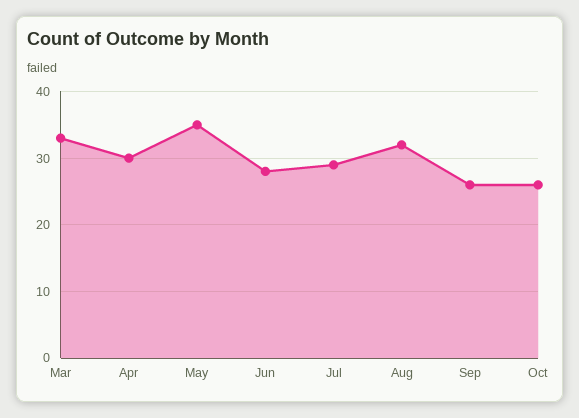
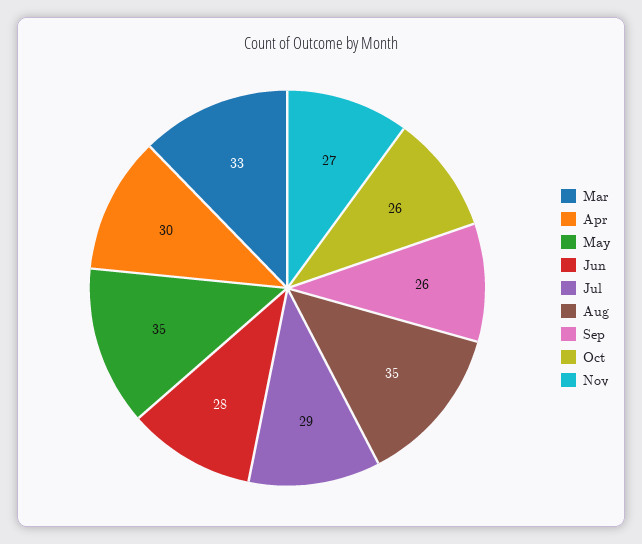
Aug: 32 -> 35
Nov: none -> 27

